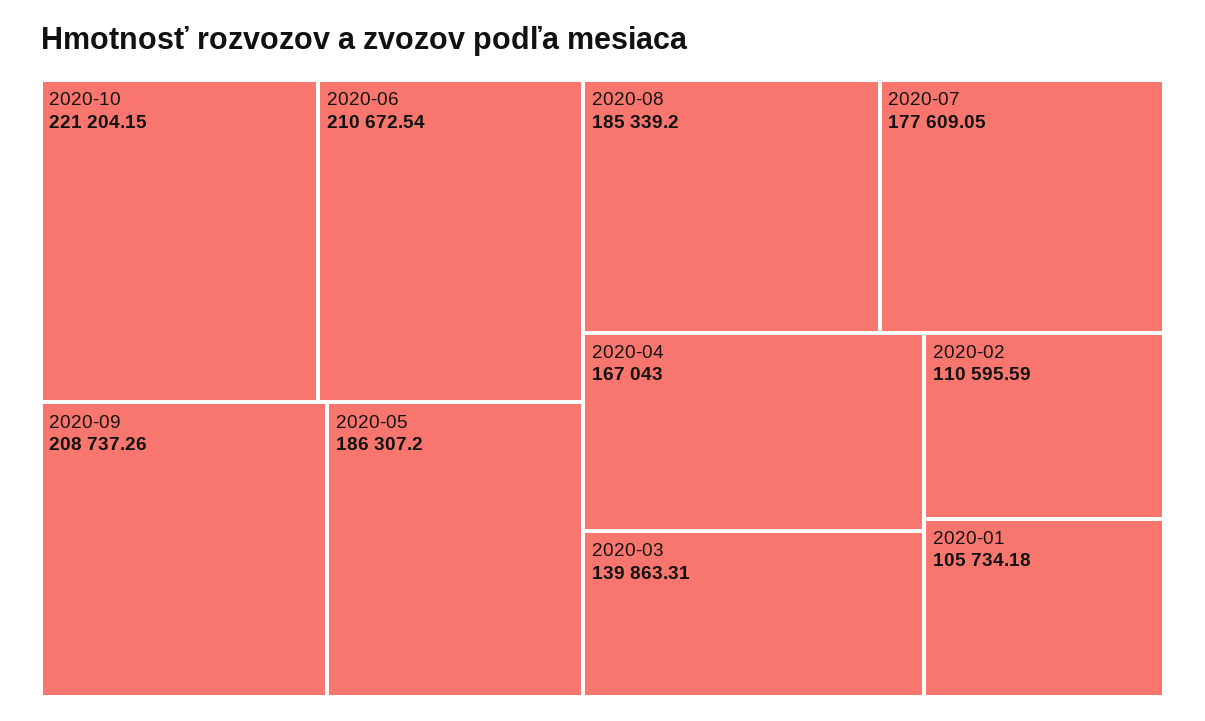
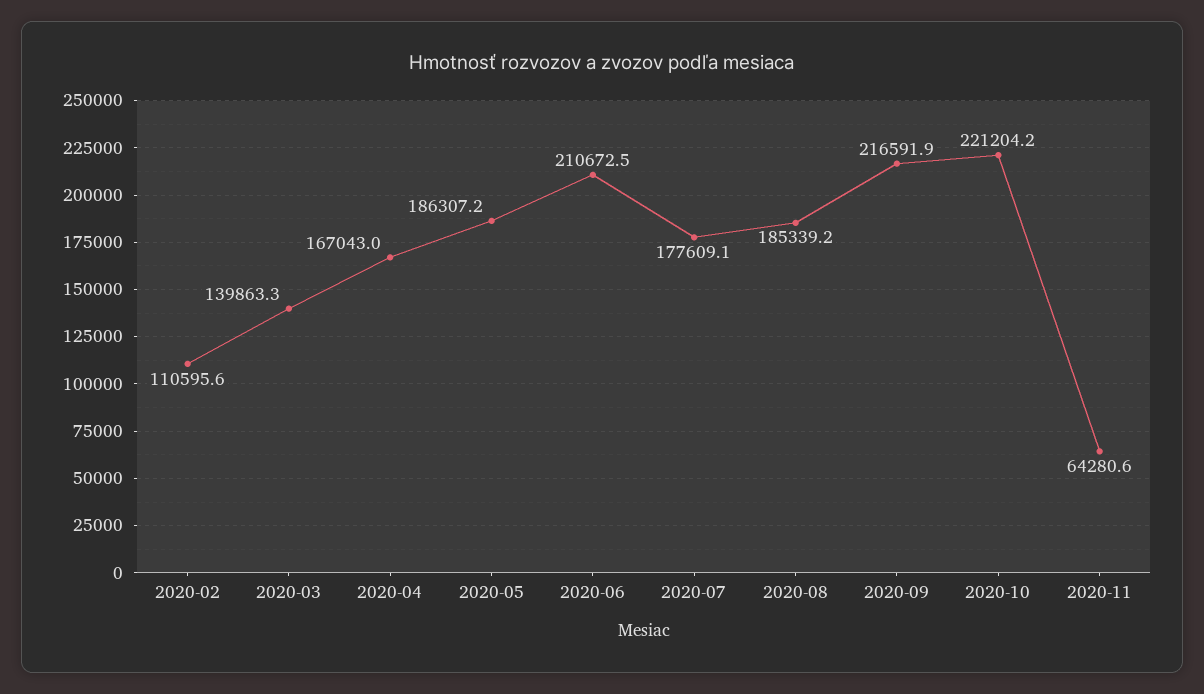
2020-09: 208737.26 -> 216591.9
2020-01: 105734.18 -> none
2020-11: none -> 64280.6

